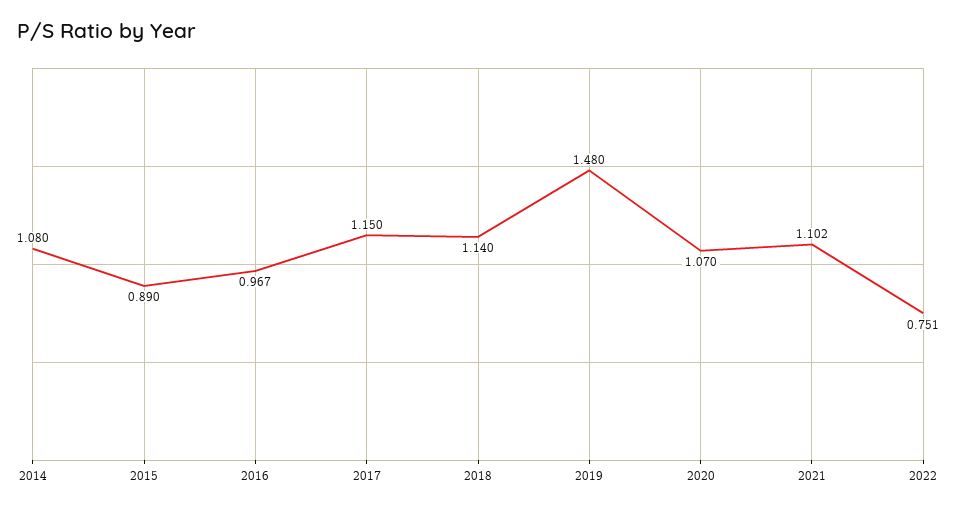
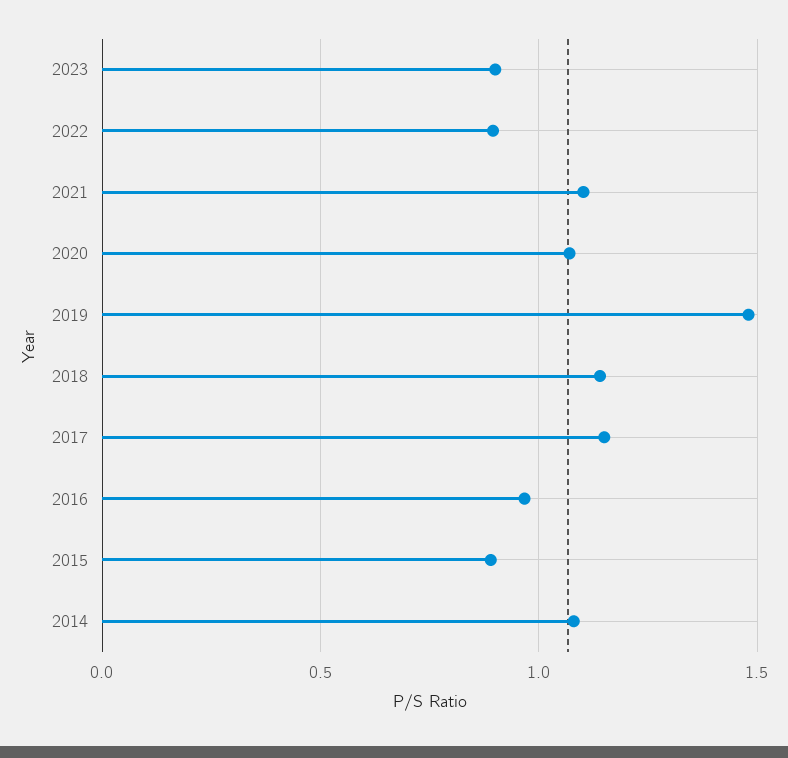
2022: 0.751 -> 0.9
2023: none -> 0.9

